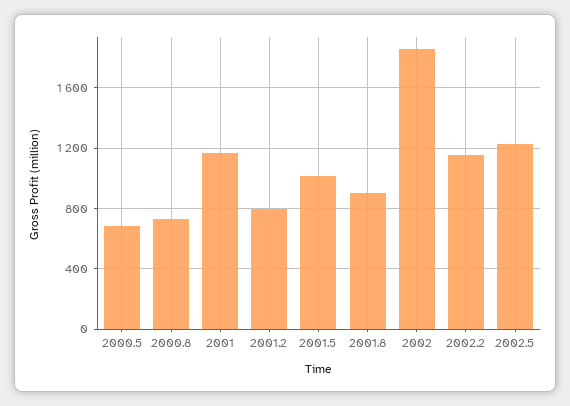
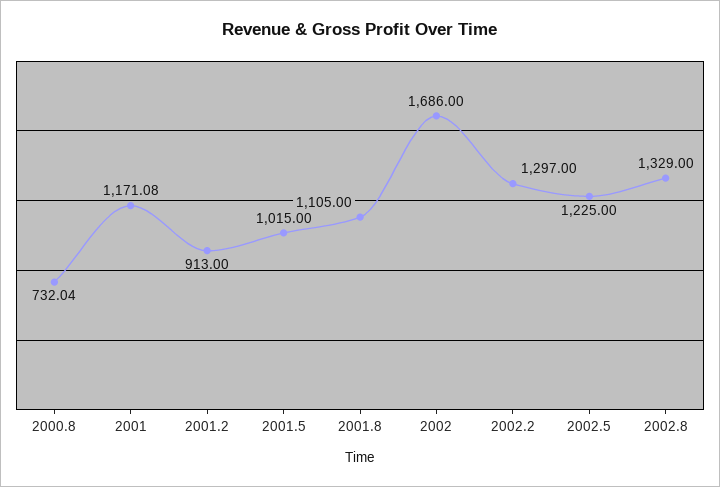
2000.5: 700 -> none
2001.2: 800 -> 913
2001.8: 900 -> 1105
2002: 1850 -> 1686
2002.2: 1150 -> 1297
2002.8: none -> 1329

